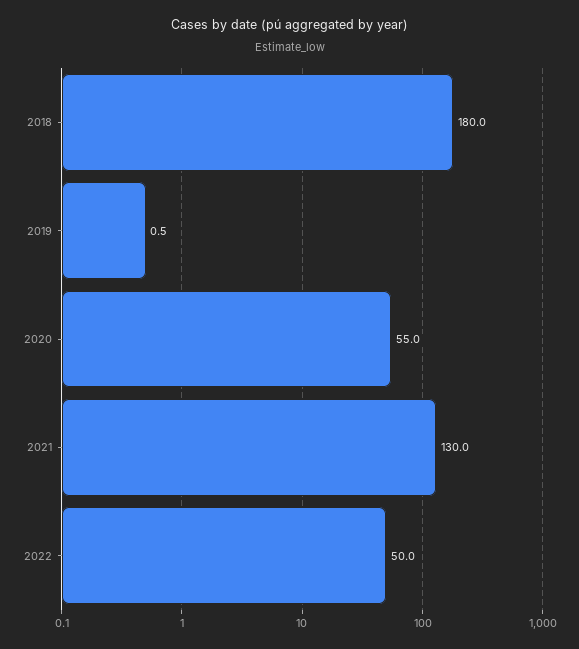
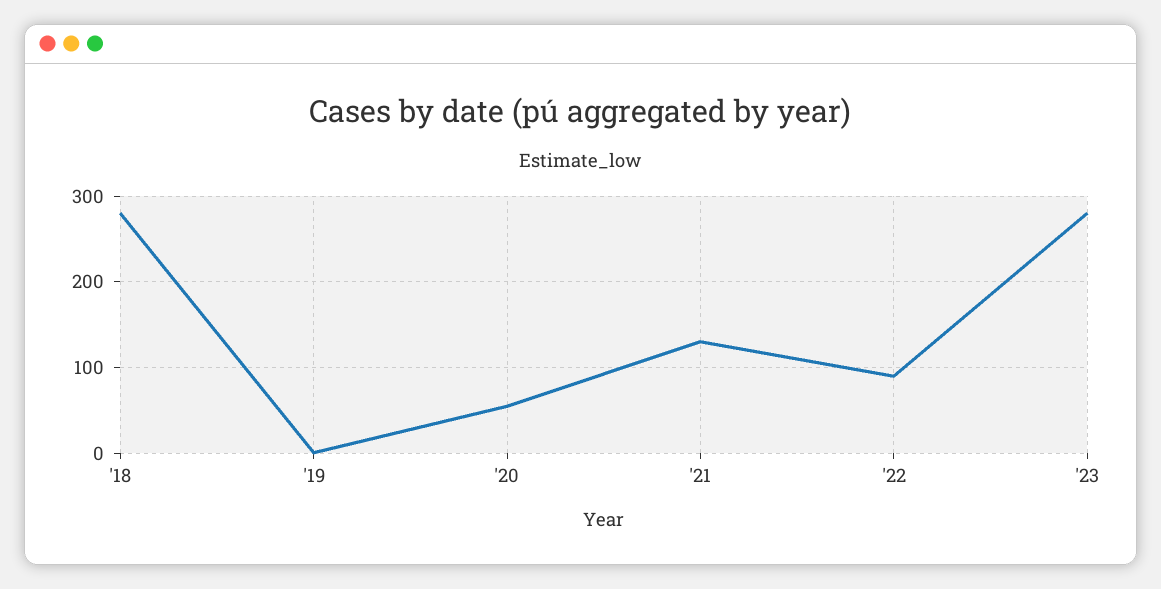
2018: 180 -> 280
2022: 50 -> 90
'23: none -> 280

